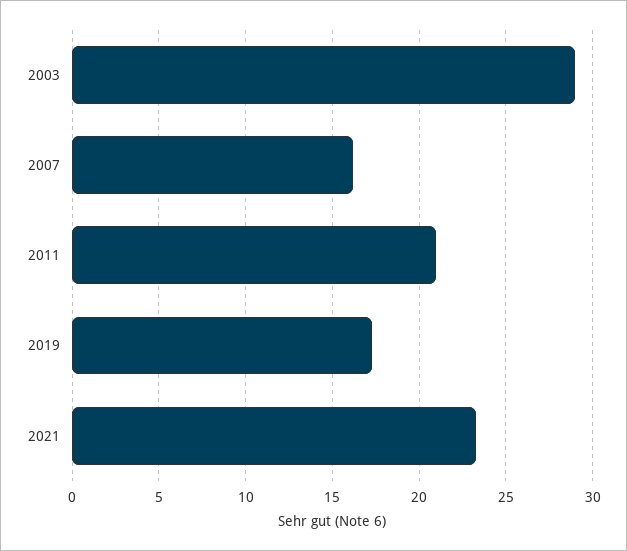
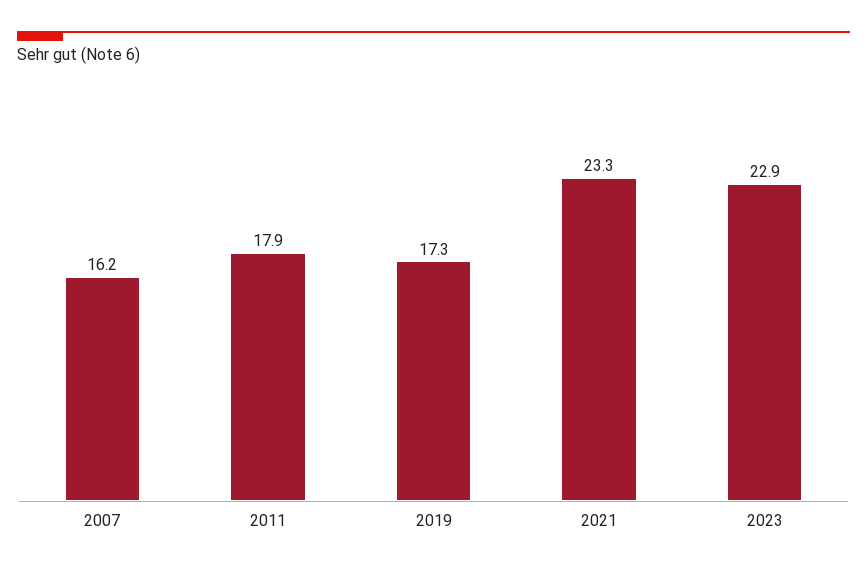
2003: 29 -> none
2011: 21 -> 17.9
2023: none -> 22.9

